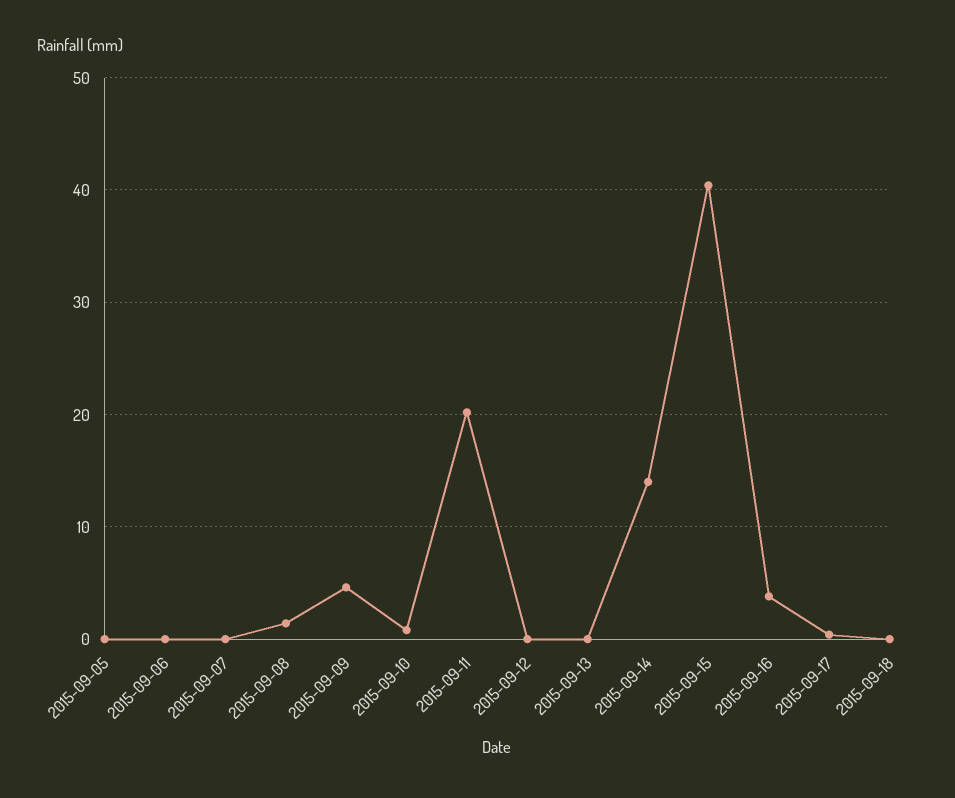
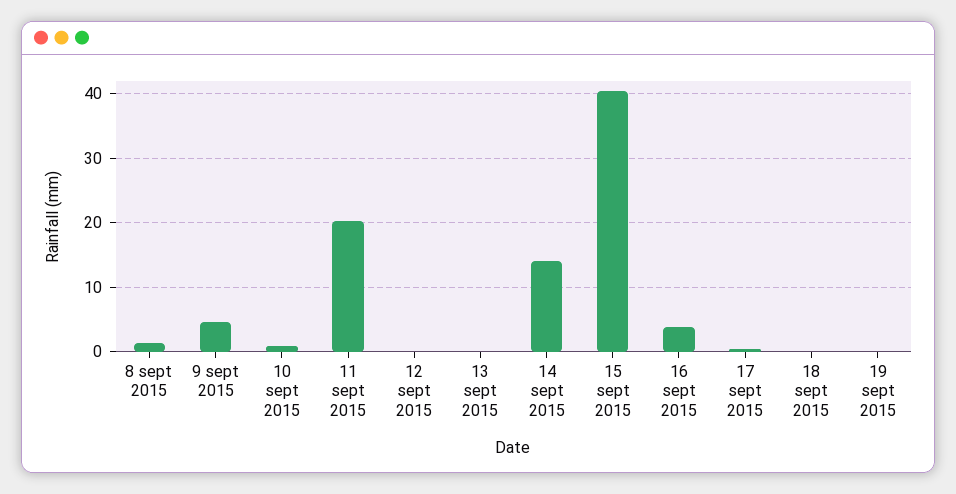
2015-09-05: 0 -> none
2015-09-06: 0 -> none
2015-09-07: 0 -> none
19 sept 2015: none -> 0

